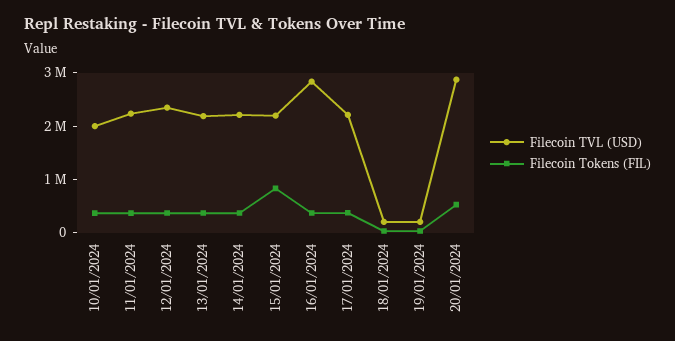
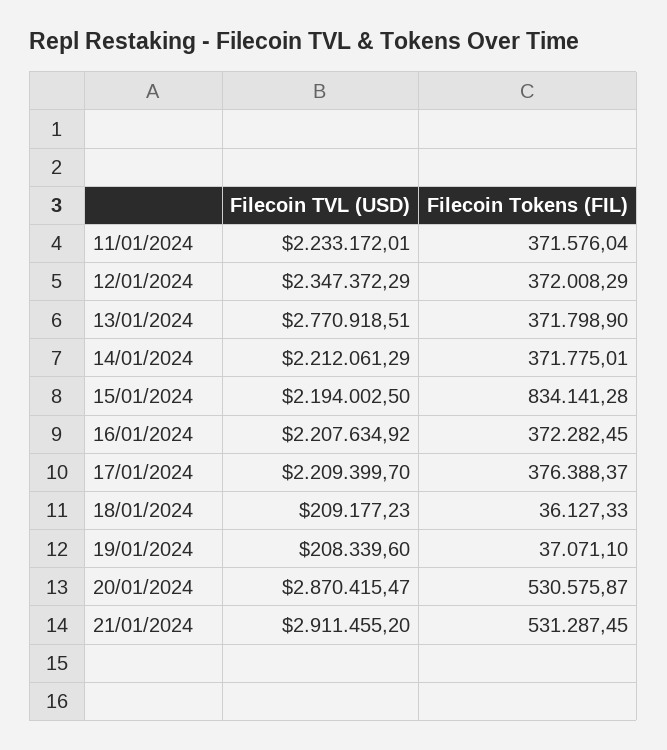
Filecoin TVL (USD), 10/01/2024: 2000000 -> none
Filecoin Tokens (FIL), 10/01/2024: 400000 -> none
Filecoin TVL (USD), 13/01/2024: 2200000 -> 2770918.51
Filecoin TVL (USD), 16/01/2024: 2800000 -> 2207634.92
Filecoin TVL (USD), 21/01/2024: none -> 2911455.2
Filecoin Tokens (FIL), 21/01/2024: none -> 531287.45

